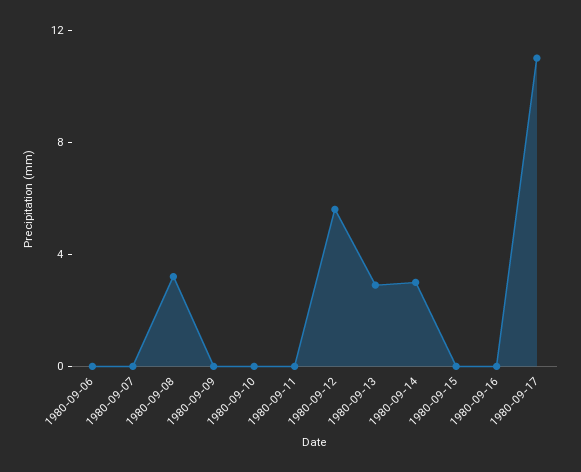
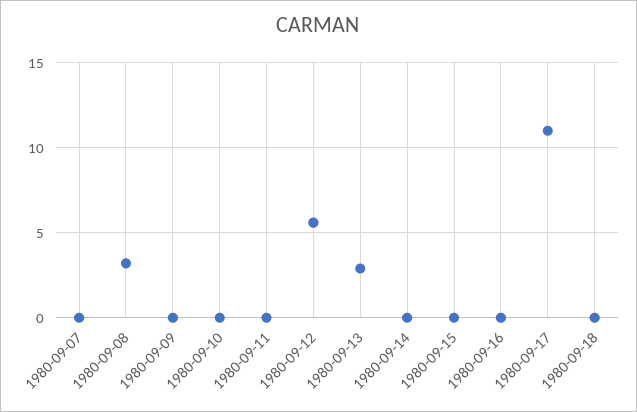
1980-09-06: 0 -> none
1980-09-14: 3 -> 0
1980-09-18: none -> 0

